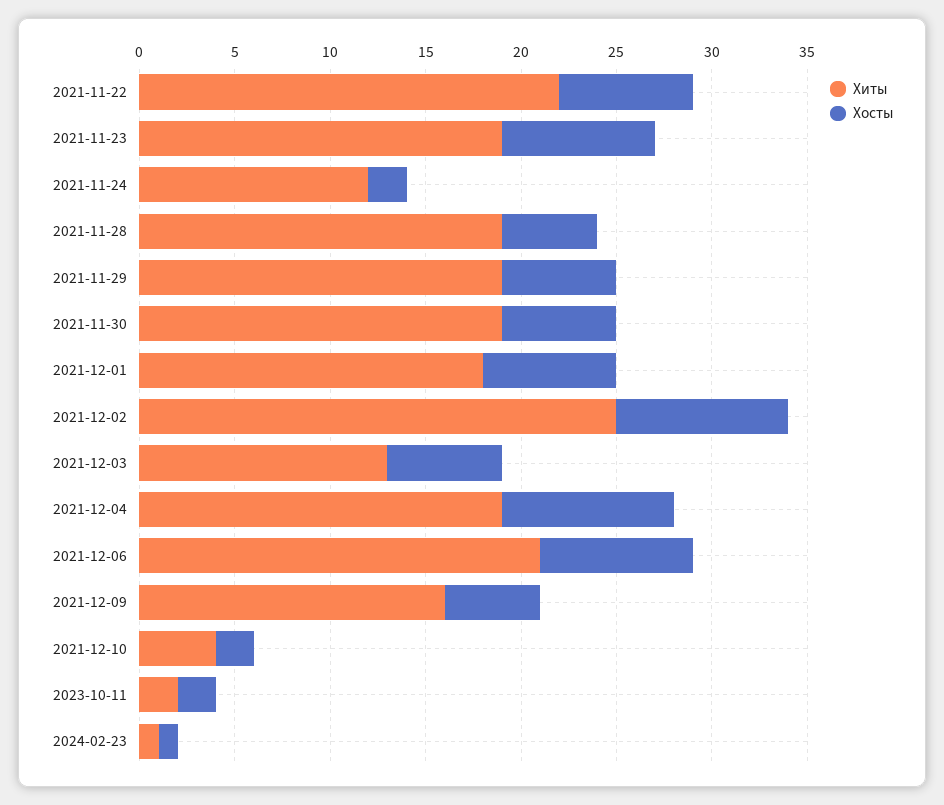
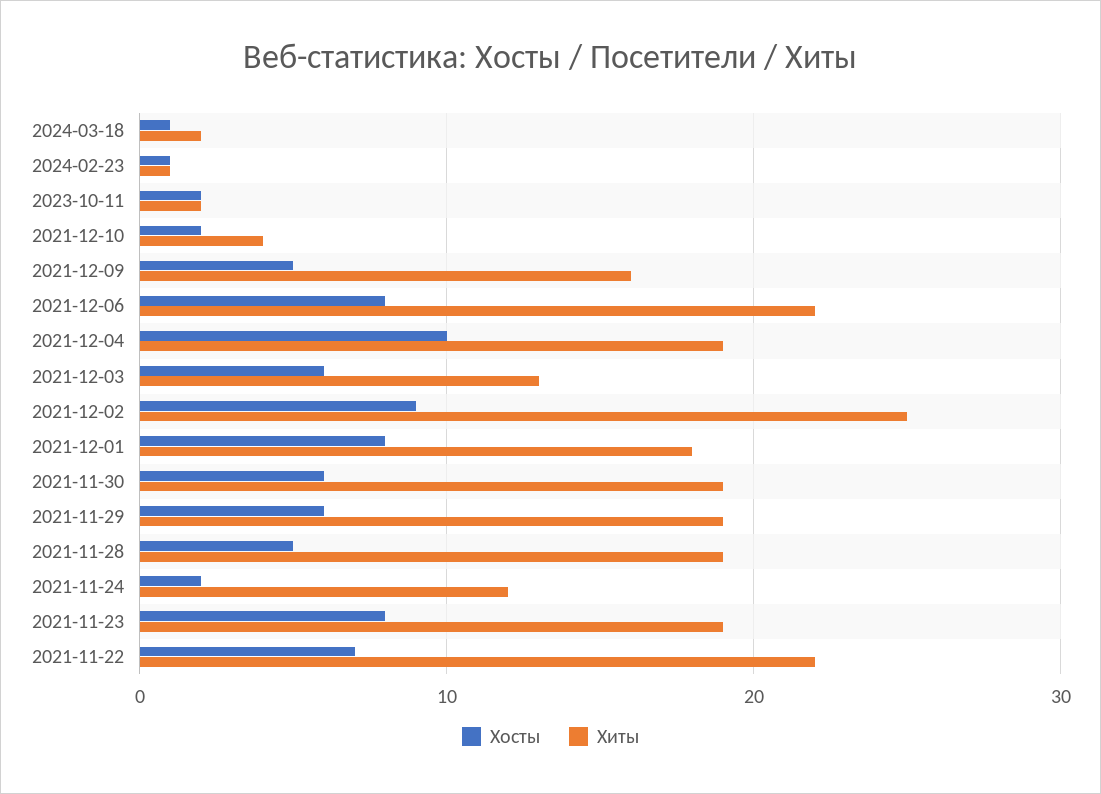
Хосты, 2021-12-01: 7 -> 8
Хосты, 2021-12-04: 9 -> 10
Хиты, 2021-12-06: 21 -> 22
Хосты, 2024-03-18: none -> 1
Хиты, 2024-03-18: none -> 2

